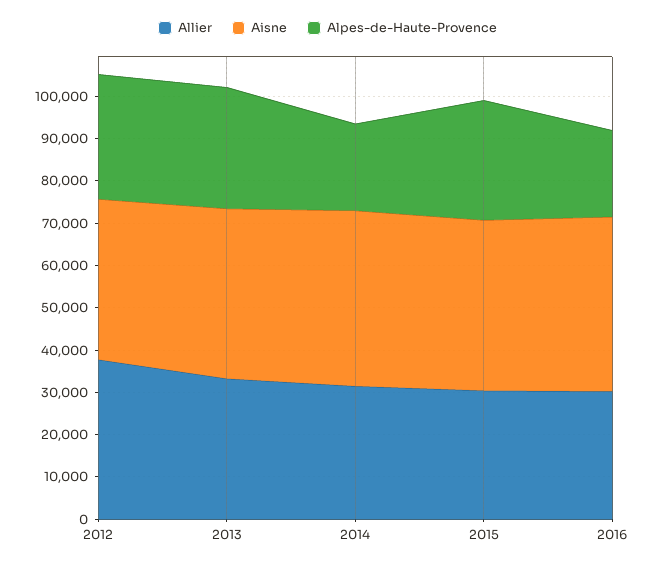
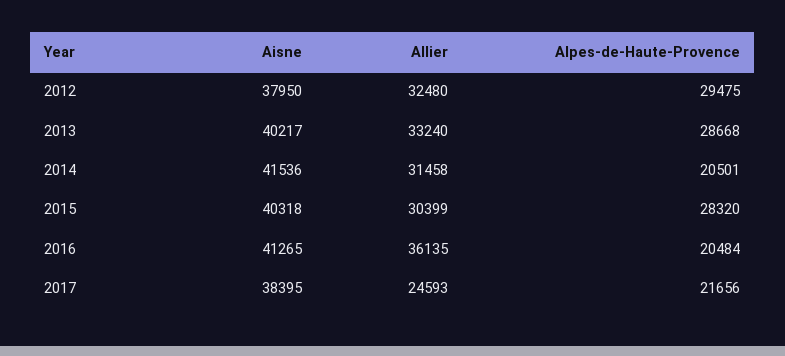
Allier, 2012: 38000 -> 32480
Allier, 2016: 30000 -> 36135
Aisne, 2017: none -> 38395
Allier, 2017: none -> 24593
Alpes-de-Haute-Provence, 2017: none -> 21656

